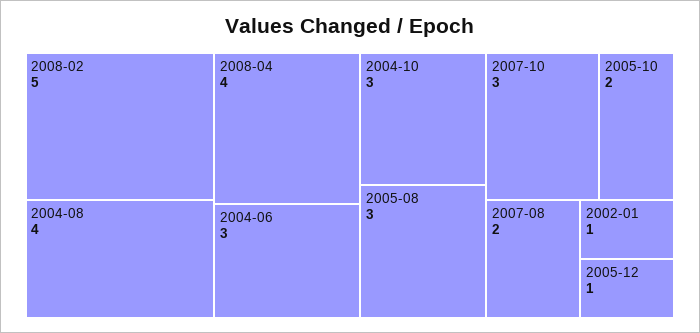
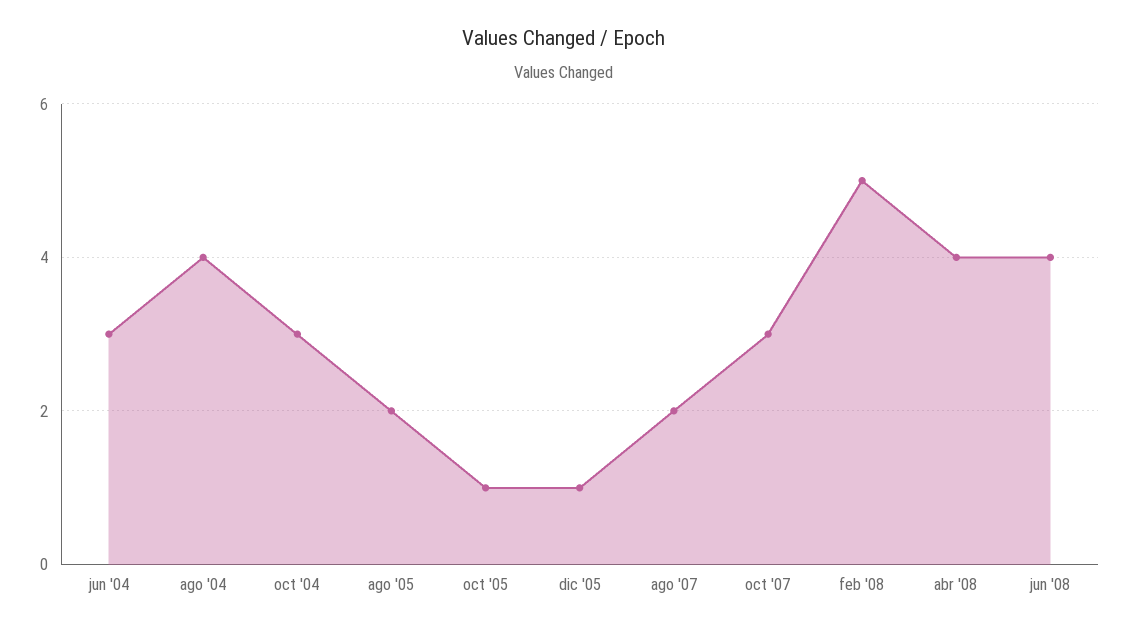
2005-08: 3 -> 2
2005-10: 2 -> 1
2002-01: 1 -> none
jun '08: none -> 4

